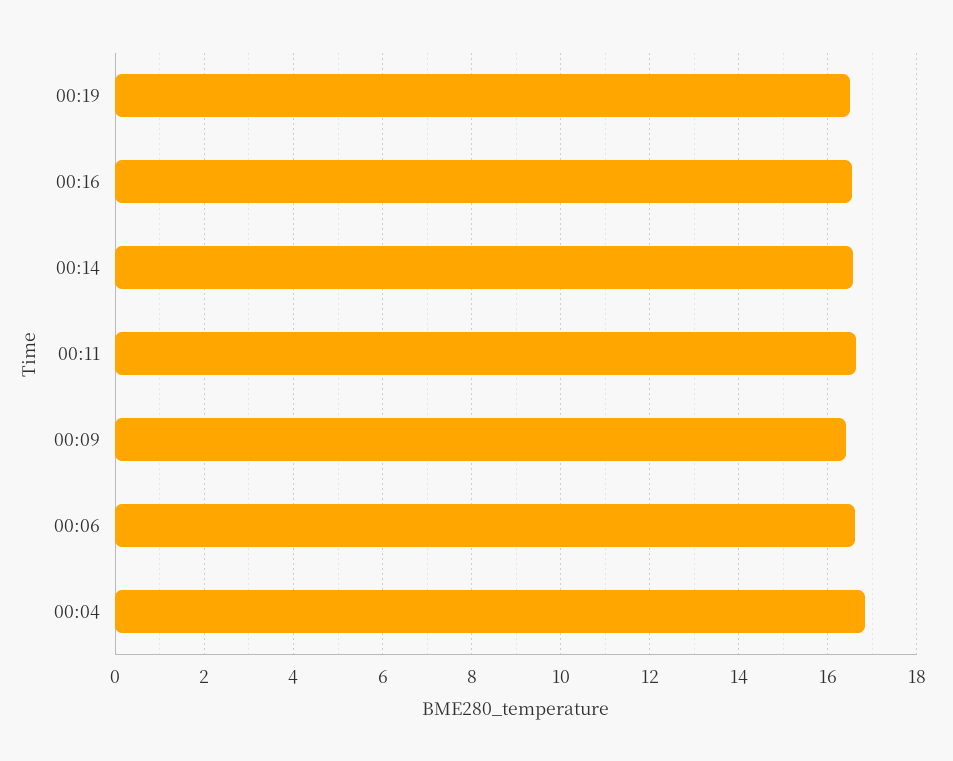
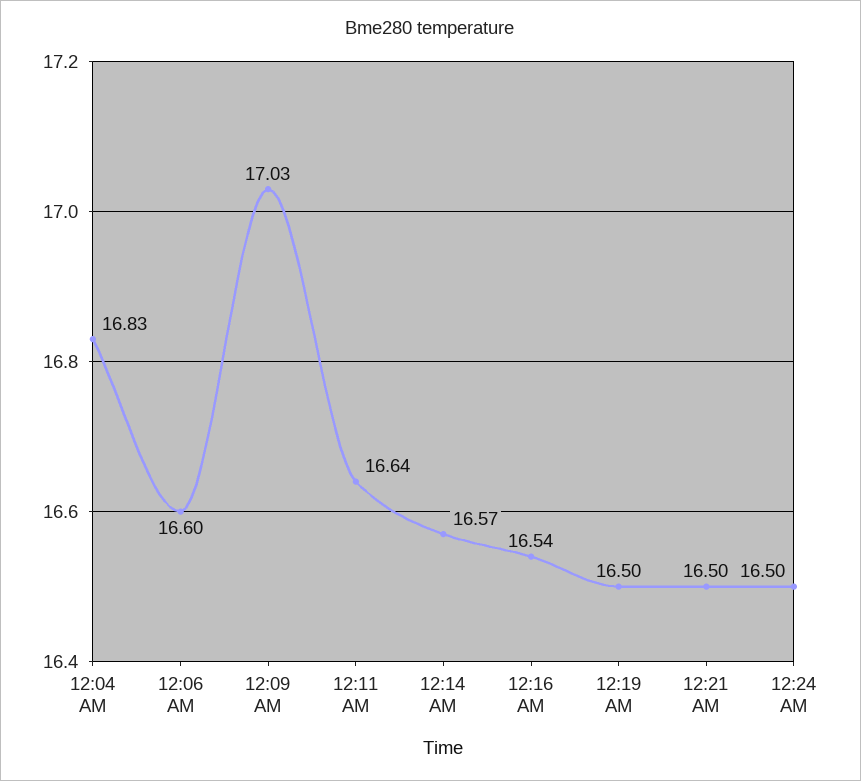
00:09: 16.4 -> 17.03
12:21 AM: none -> 16.5
12:24 AM: none -> 16.5

